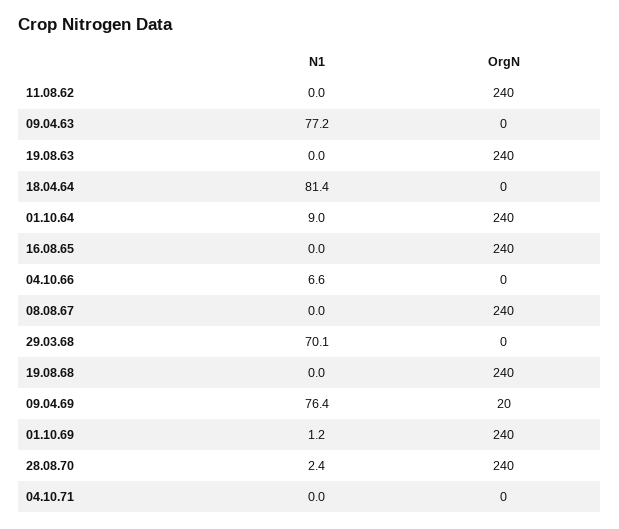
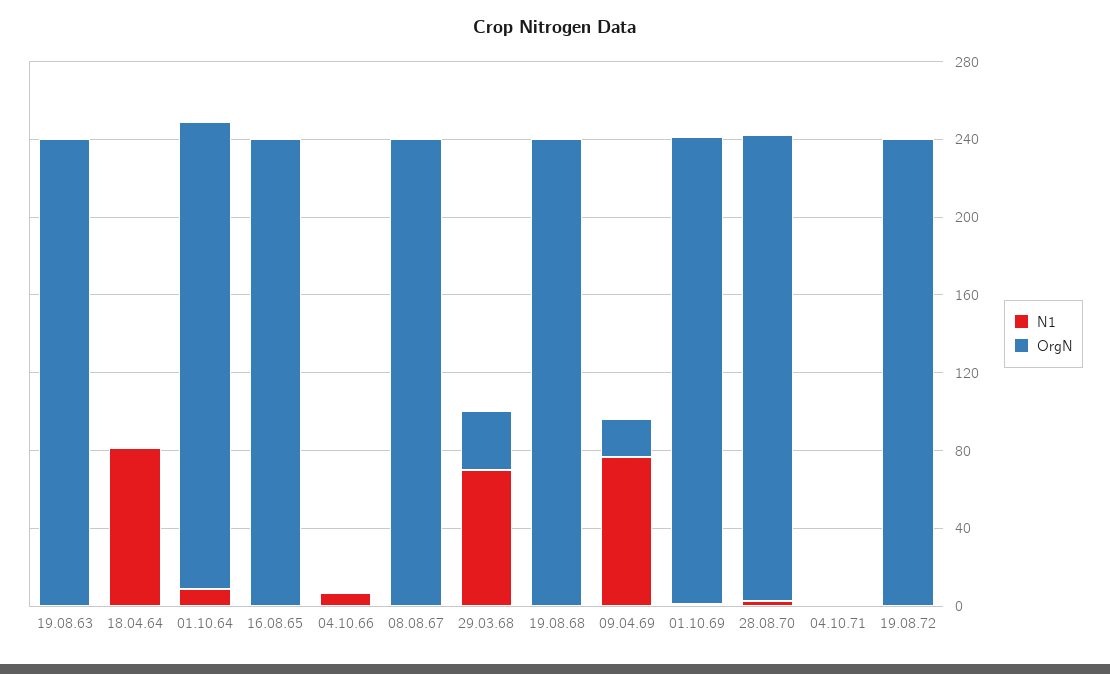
N1, 11.08.62: 0 -> none
OrgN, 11.08.62: 240 -> none
N1, 09.04.63: 77.2 -> none
OrgN, 09.04.63: 0 -> none
OrgN, 29.03.68: 0 -> 30
N1, 19.08.72: none -> 0
OrgN, 19.08.72: none -> 240

